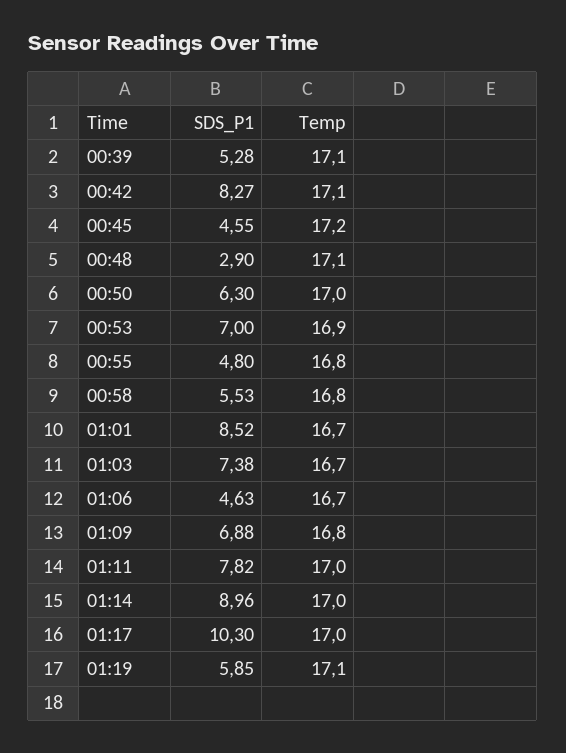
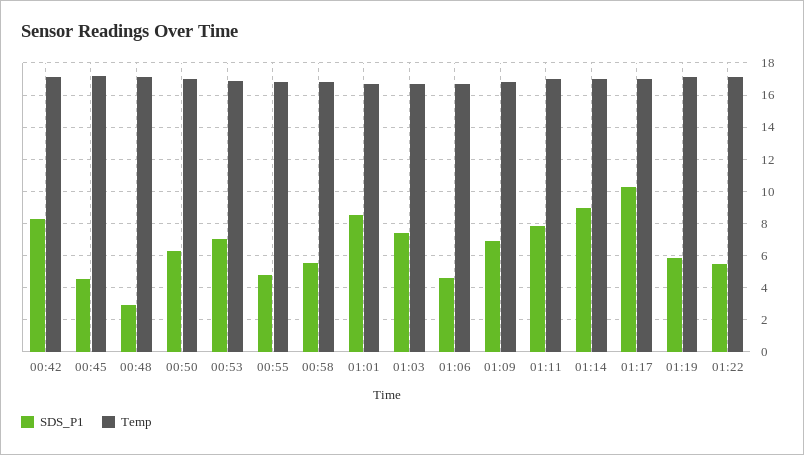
SDS_P1, 00:39: 5.28 -> none
Temp, 00:39: 17.1 -> none
SDS_P1, 01:22: none -> 5.5
Temp, 01:22: none -> 17

